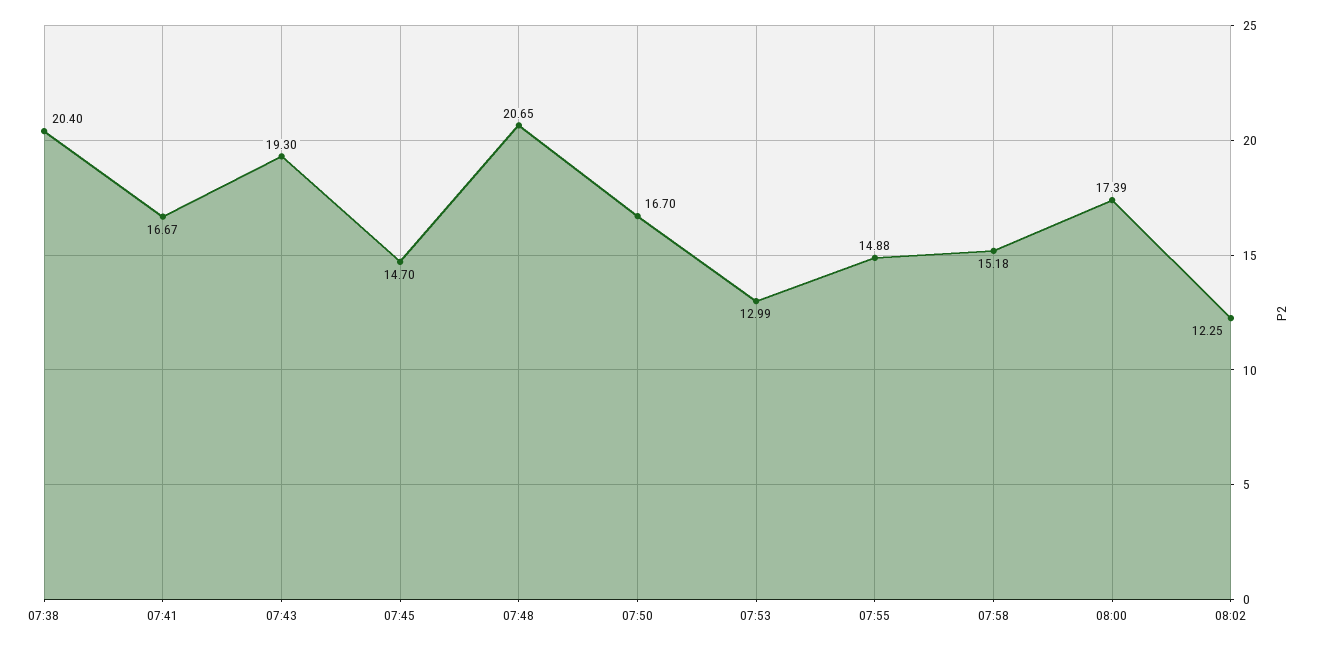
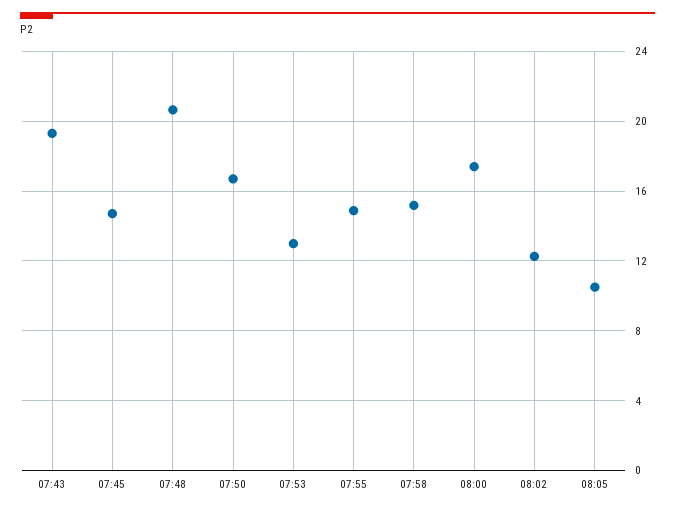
07:38: 20.4 -> none
07:41: 16.67 -> none
08:05: none -> 10.5

